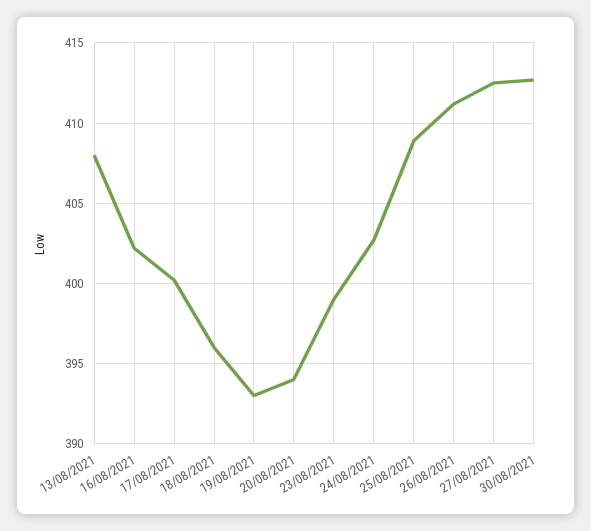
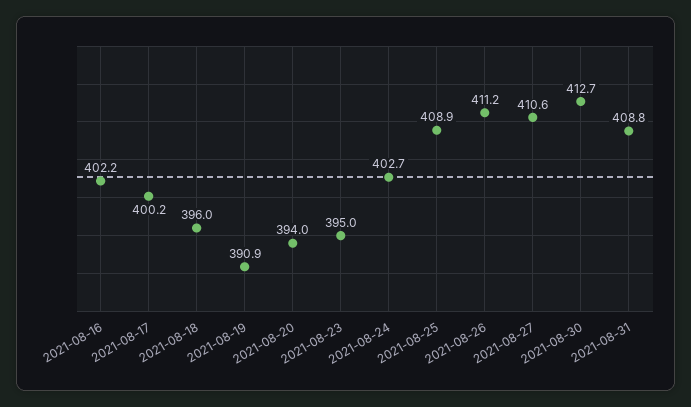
13/08/2021: 408 -> none
19/08/2021: 393 -> 390.9
23/08/2021: 399 -> 395
27/08/2021: 412.5 -> 410.6
2021-08-31: none -> 408.8

